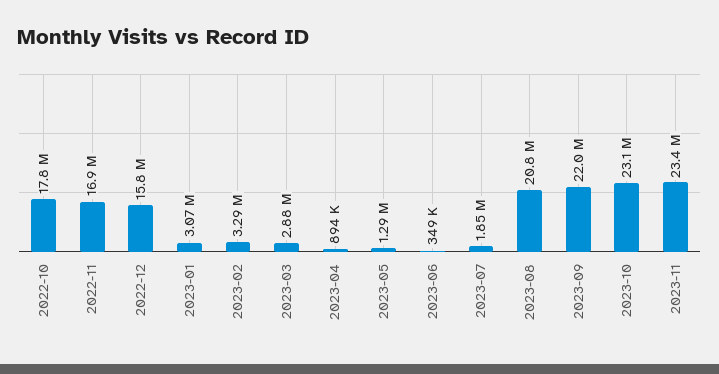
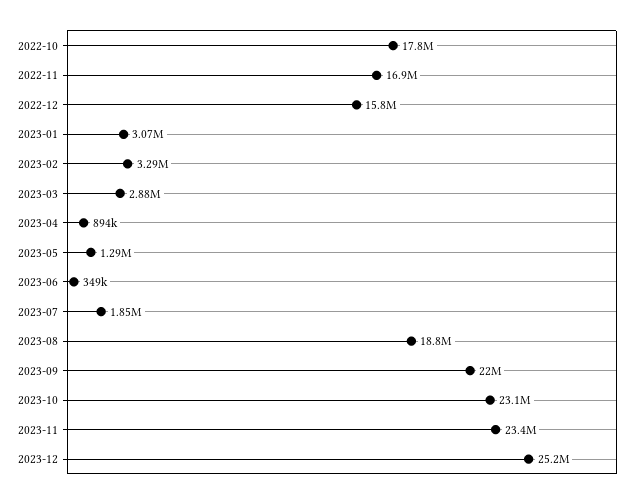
2023-08: 20800000 -> 18800000
2023-12: none -> 25200000

